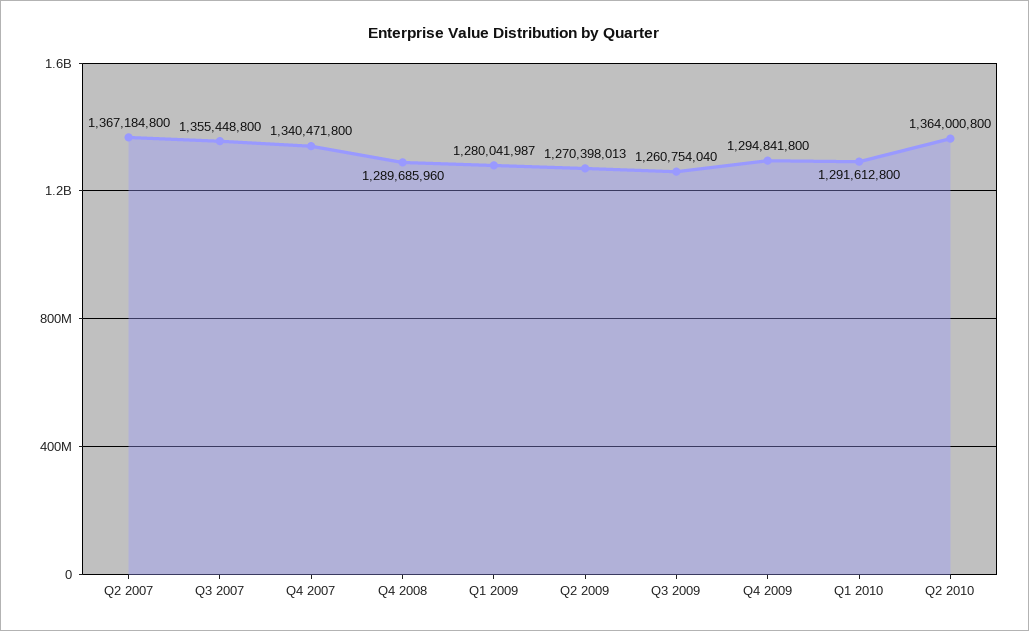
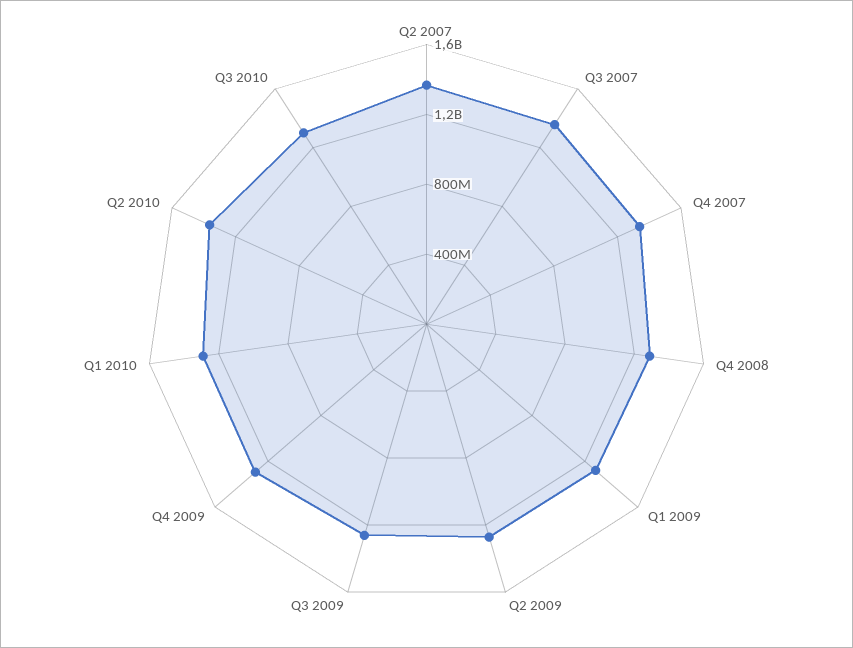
Q3 2010: none -> 1300000000

